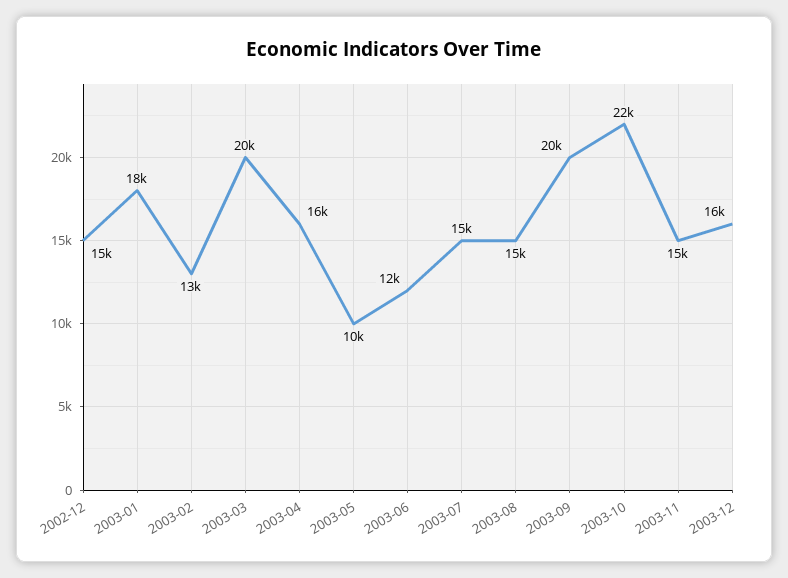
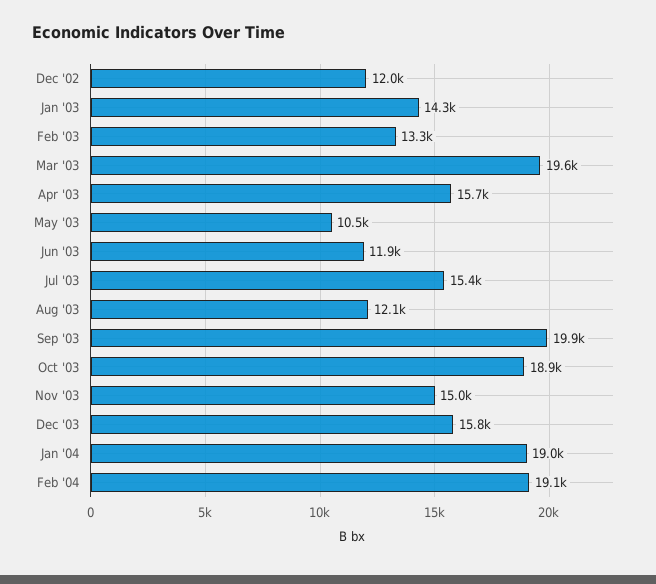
2002-12: 15000 -> 12000
2003-01: 18000 -> 14300
2003-08: 15000 -> 12100
2003-10: 22000 -> 18900
Jan '04: none -> 19000
Feb '04: none -> 19100

